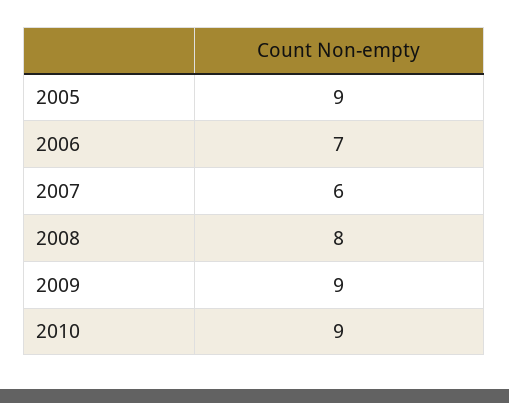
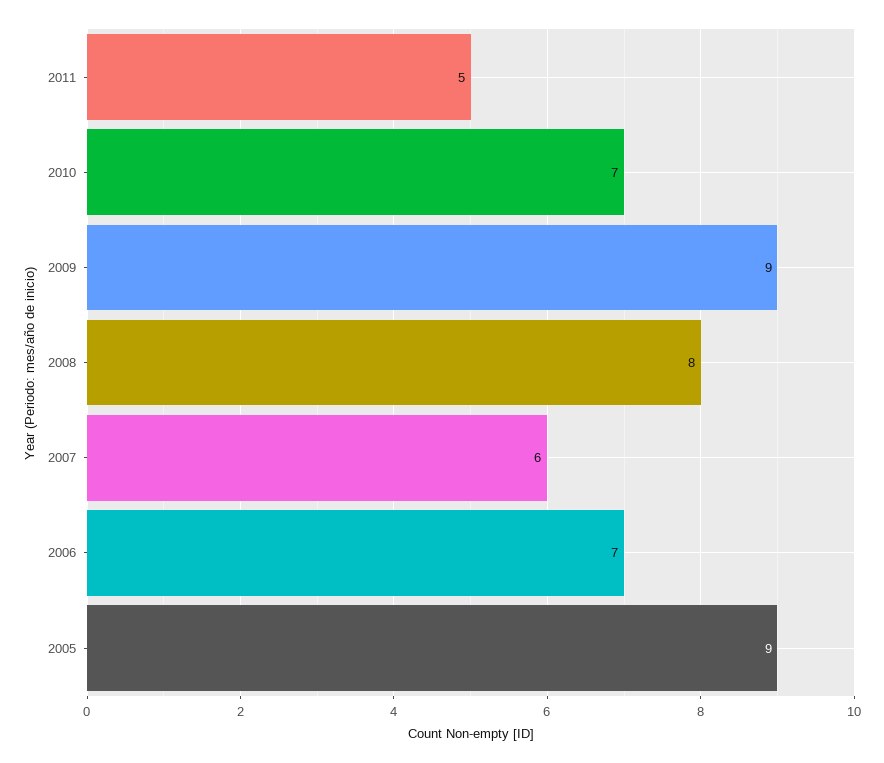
2010: 9 -> 7
2011: none -> 5

